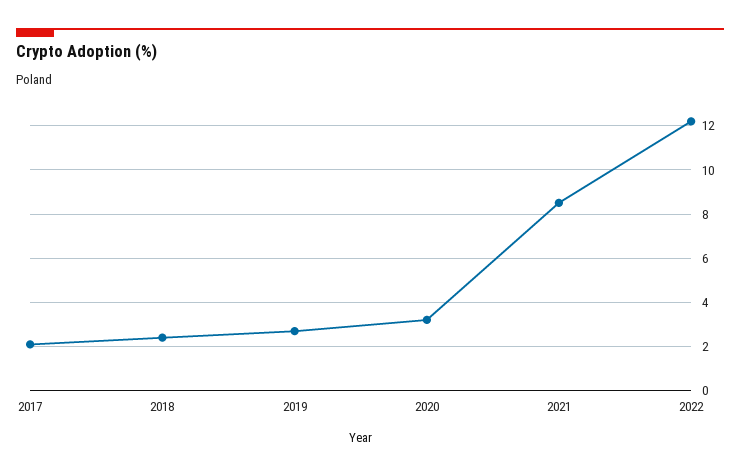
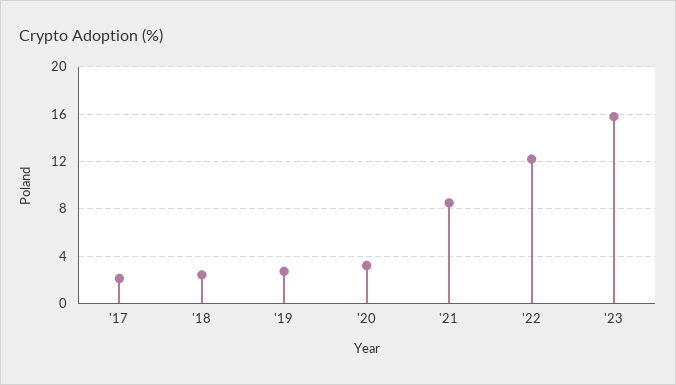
'23: none -> 16

